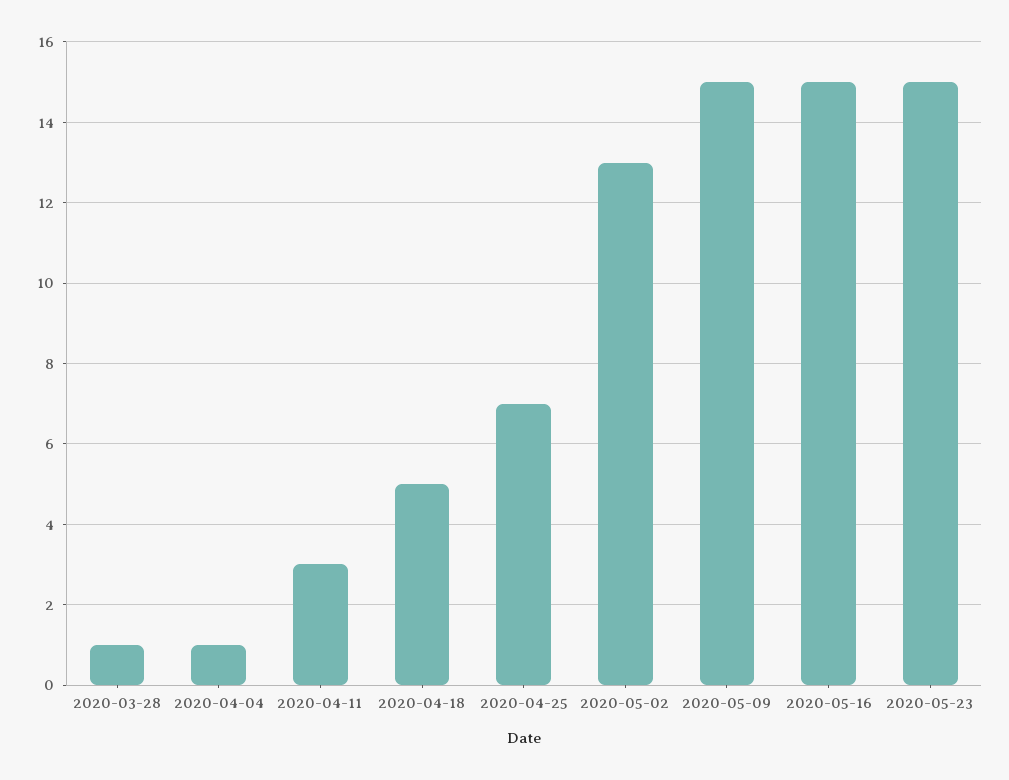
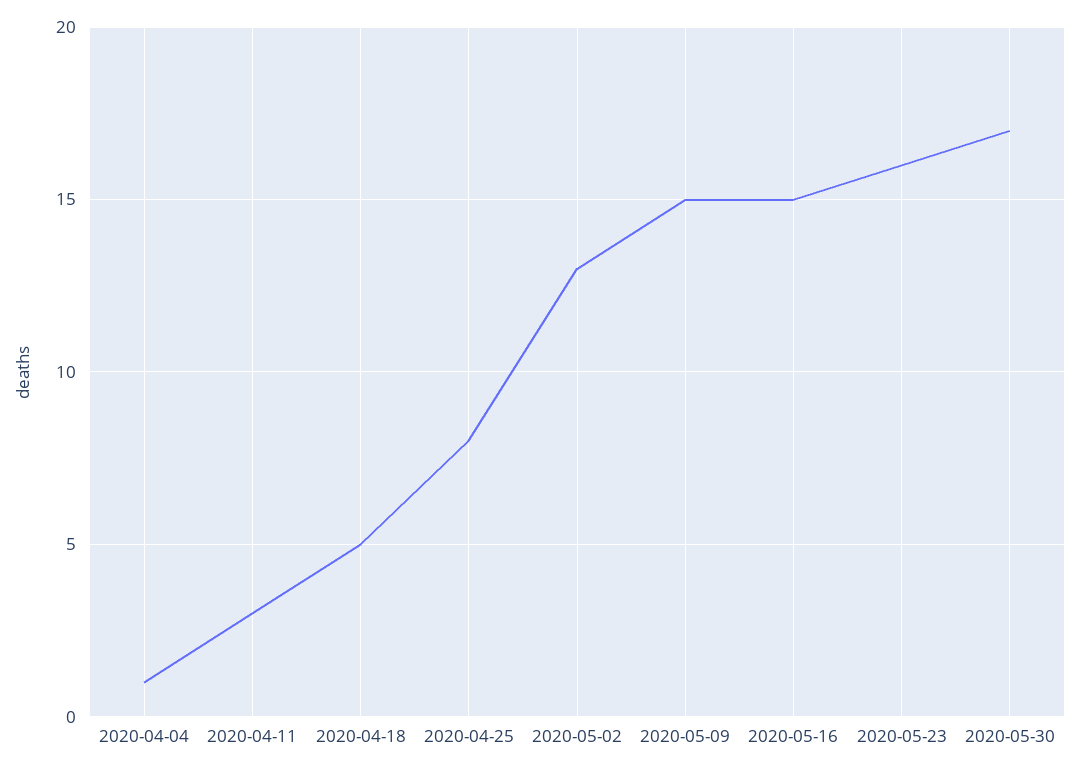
2020-03-28: 1 -> none
2020-04-25: 7 -> 8
2020-05-23: 15 -> 16
2020-05-30: none -> 17

